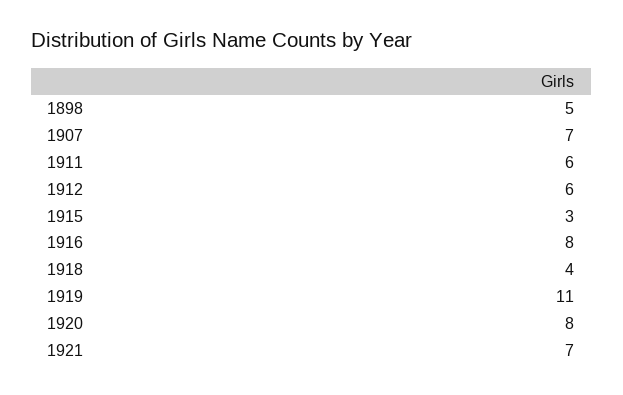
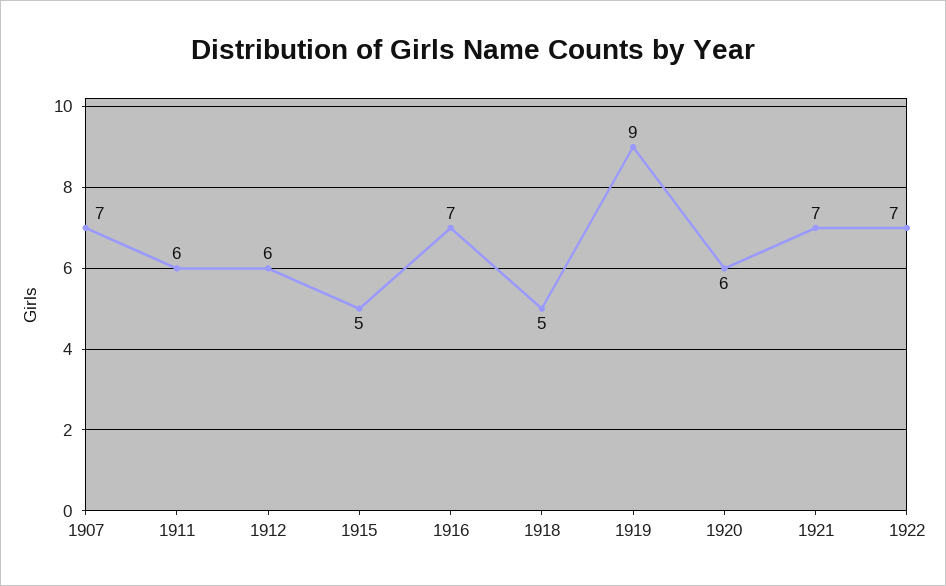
1898: 5 -> none
1915: 3 -> 5
1916: 8 -> 7
1918: 4 -> 5
1919: 11 -> 9
1920: 8 -> 6
1922: none -> 7

